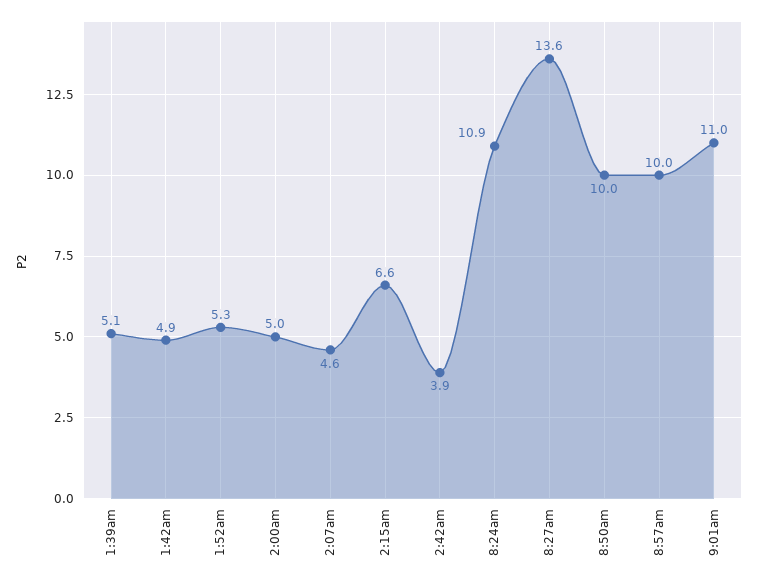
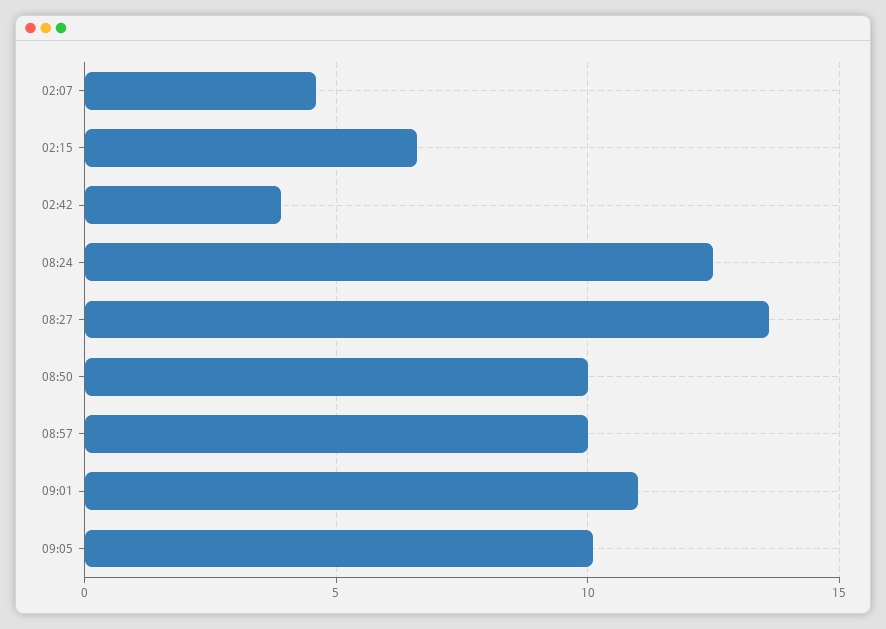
1:39am: 5.1 -> none
1:42am: 4.9 -> none
1:52am: 5.3 -> none
2:00am: 5 -> none
8:24am: 10.9 -> 12.5
09:05: none -> 10

